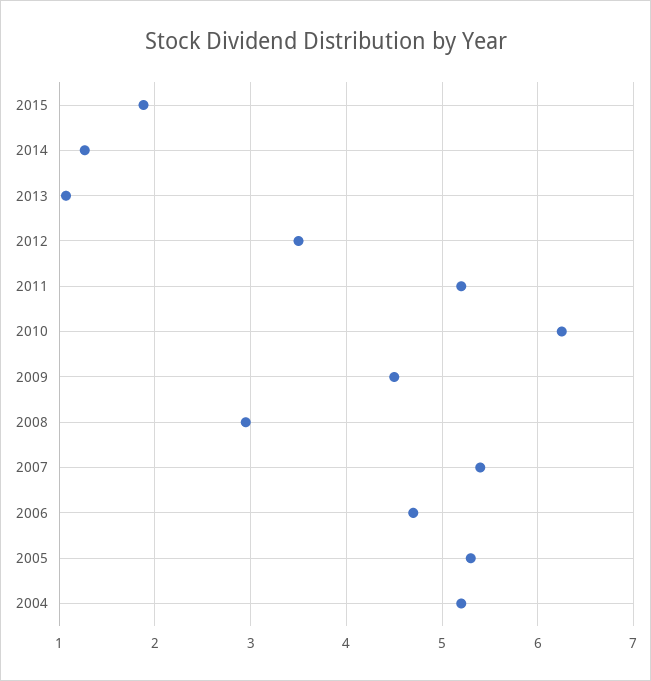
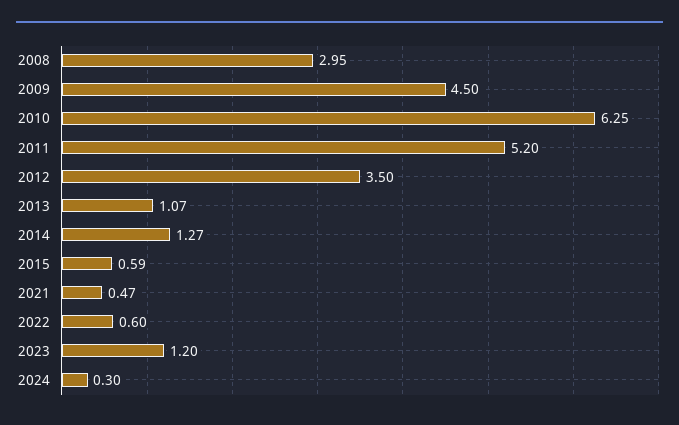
2015: 1.9 -> 0.59
2007: 5.4 -> none
2006: 4.7 -> none
2005: 5.3 -> none
2004: 5.2 -> none
2021: none -> 0.47
2022: none -> 0.6
2023: none -> 1.2
2024: none -> 0.3

